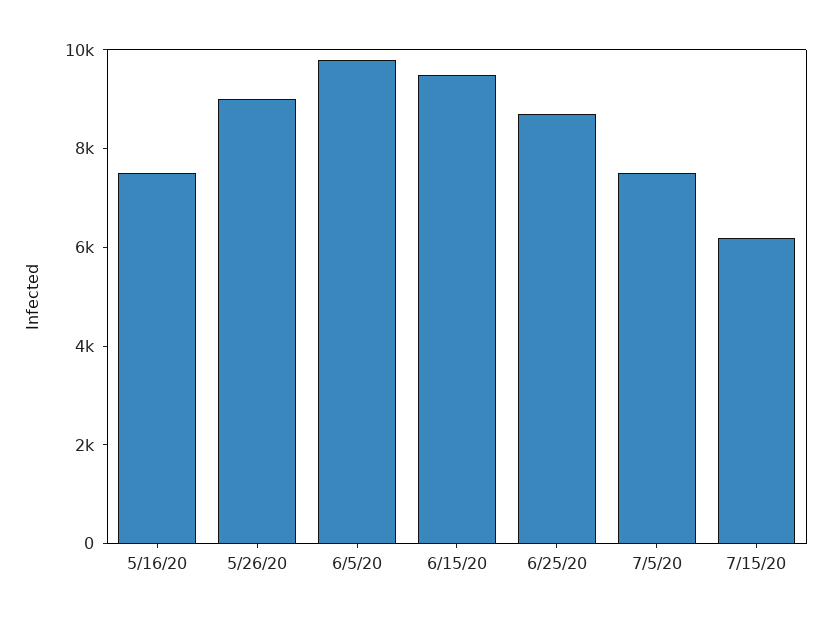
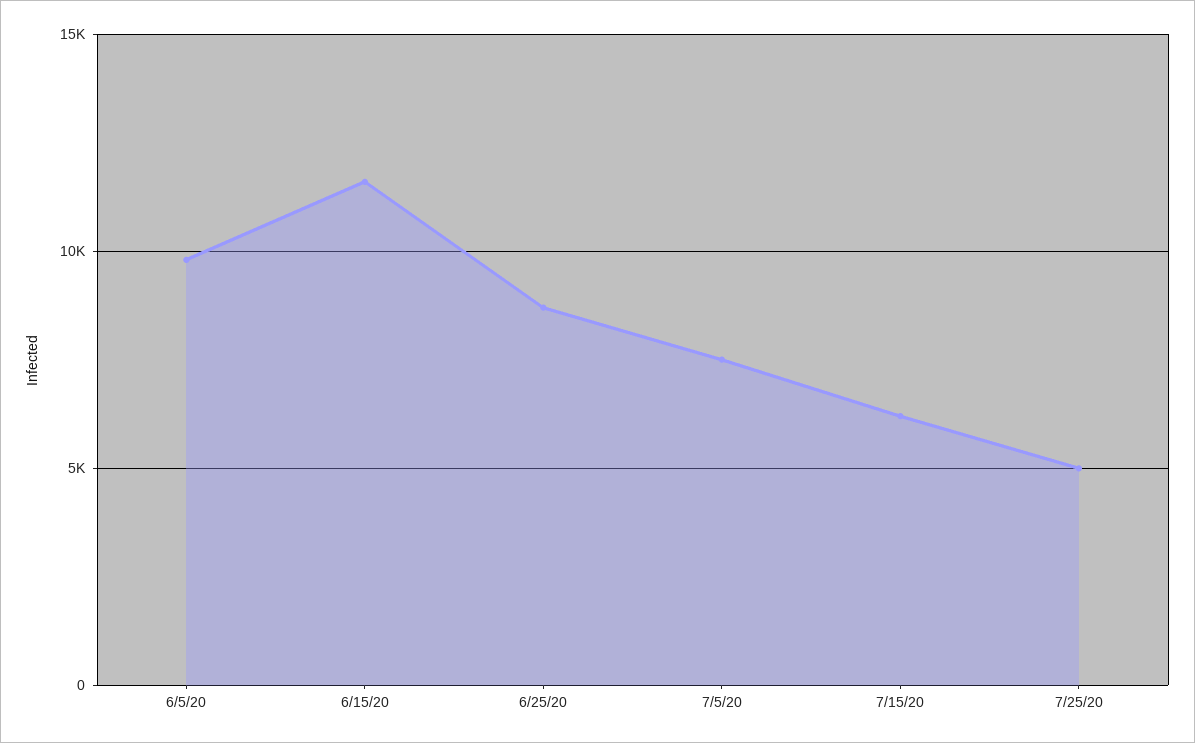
5/16/20: 7500 -> none
5/26/20: 9000 -> none
6/15/20: 9500 -> 11500
7/25/20: none -> 5000

